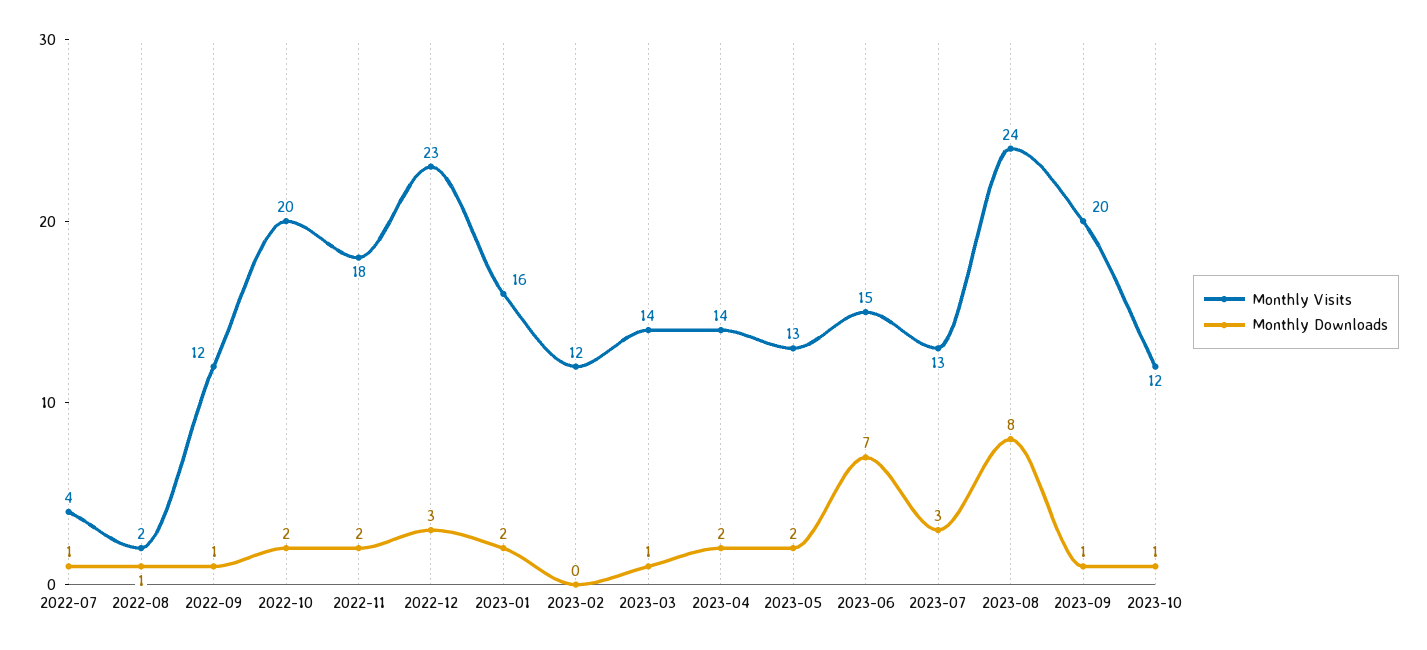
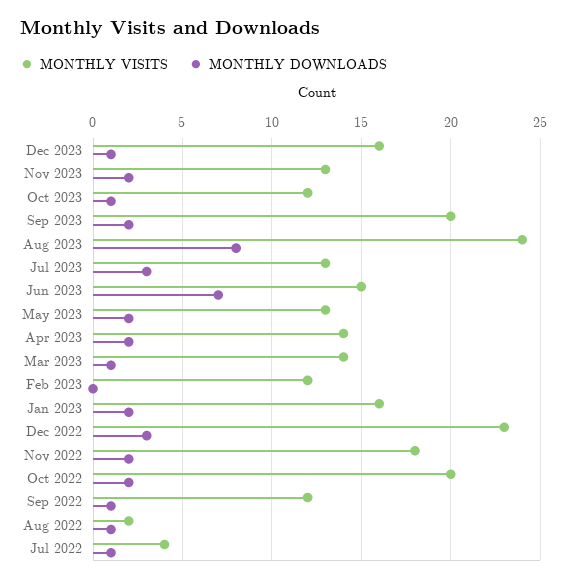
Monthly Downloads, 2023-09: 1 -> 2
Monthly Visits, Dec 2023: none -> 16
Monthly Downloads, Dec 2023: none -> 1
Monthly Visits, Nov 2023: none -> 13
Monthly Downloads, Nov 2023: none -> 2

